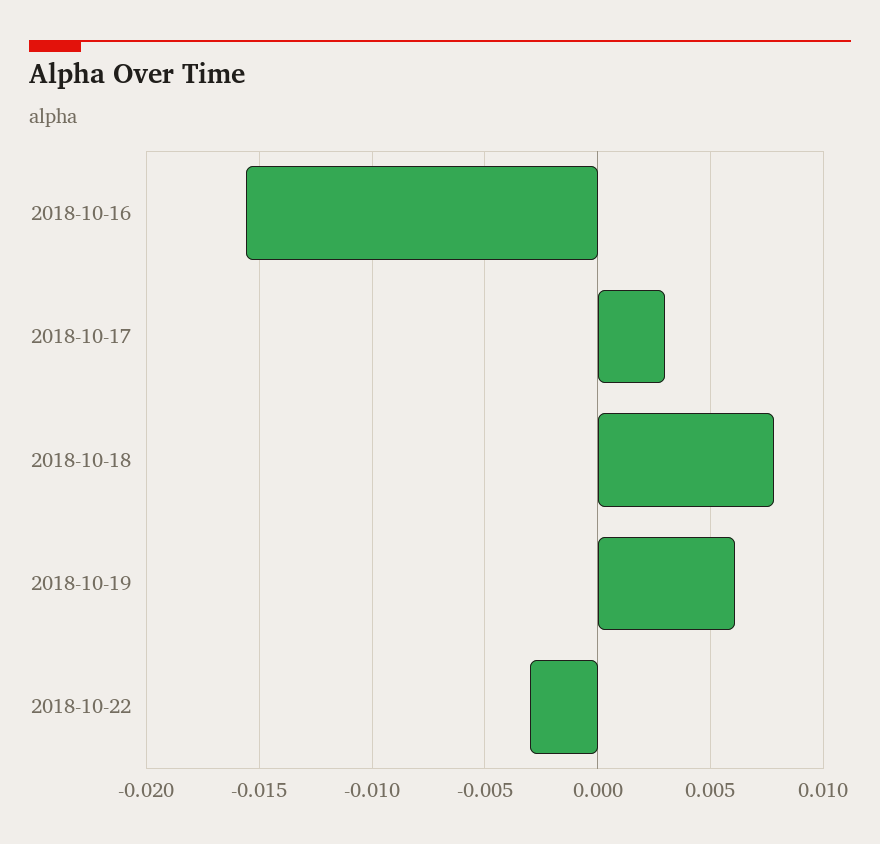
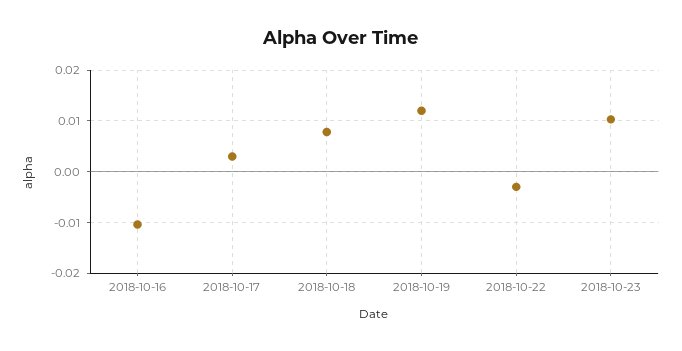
2018-10-16: -0.0155 -> -0.01
2018-10-19: 0.006 -> 0.012
2018-10-23: none -> 0.01

